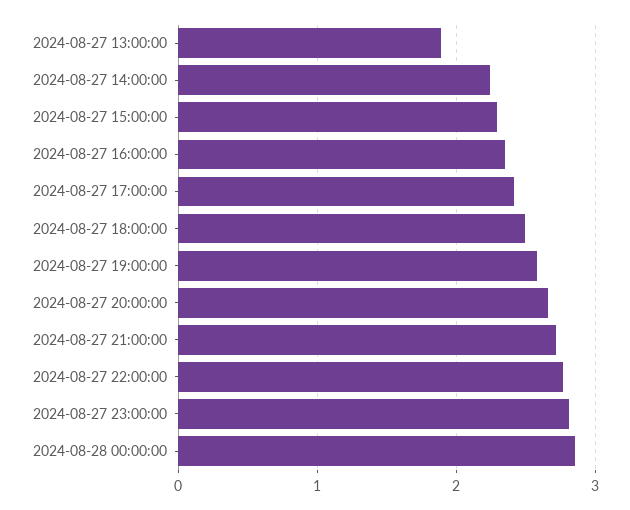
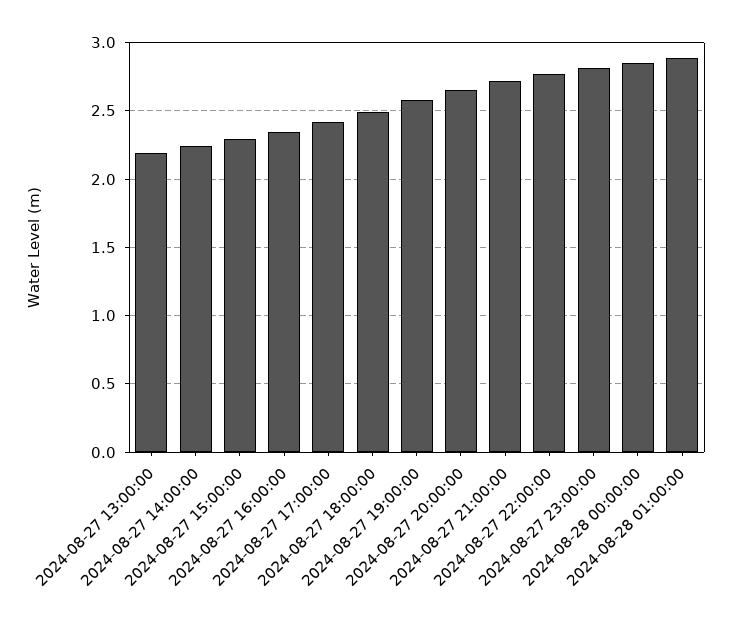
2024-08-27 13:00:00: 1.9 -> 2.2
2024-08-28 01:00:00: none -> 2.9

